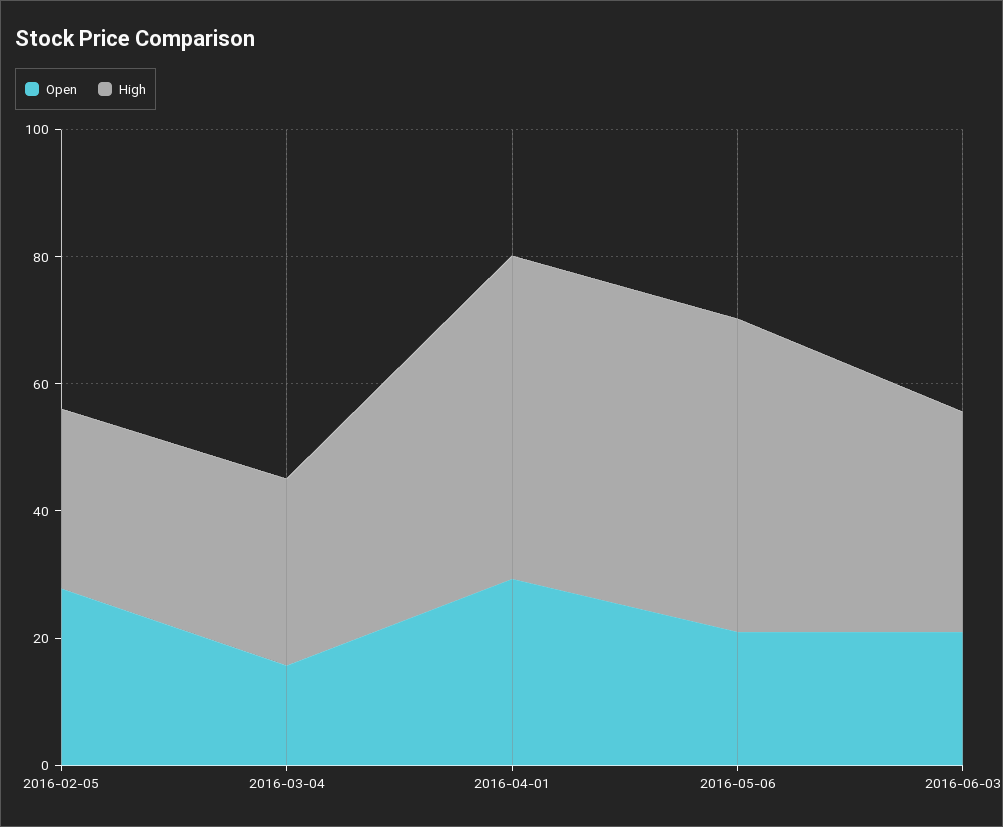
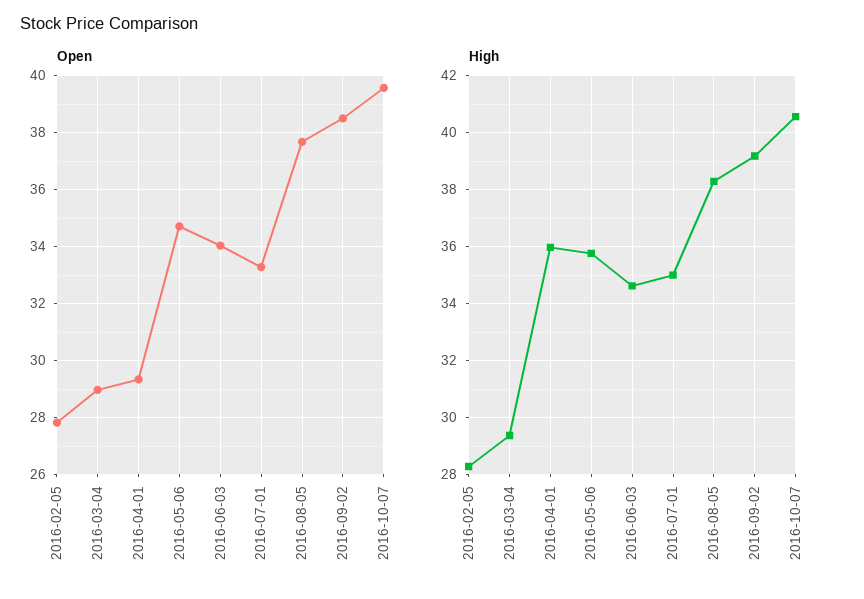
Open, 2016-03-04: 15 -> 29
High, 2016-04-01: 50 -> 36
Open, 2016-05-06: 20 -> 34.75
High, 2016-05-06: 50 -> 35.75
Open, 2016-06-03: 20 -> 34
Open, 2016-07-01: none -> 33.25
Open, 2016-08-05: none -> 37.75
Open, 2016-09-02: none -> 38.5
Open, 2016-10-07: none -> 39.5
High, 2016-07-01: none -> 35
High, 2016-08-05: none -> 38.25
High, 2016-09-02: none -> 39.25
High, 2016-10-07: none -> 40.5

